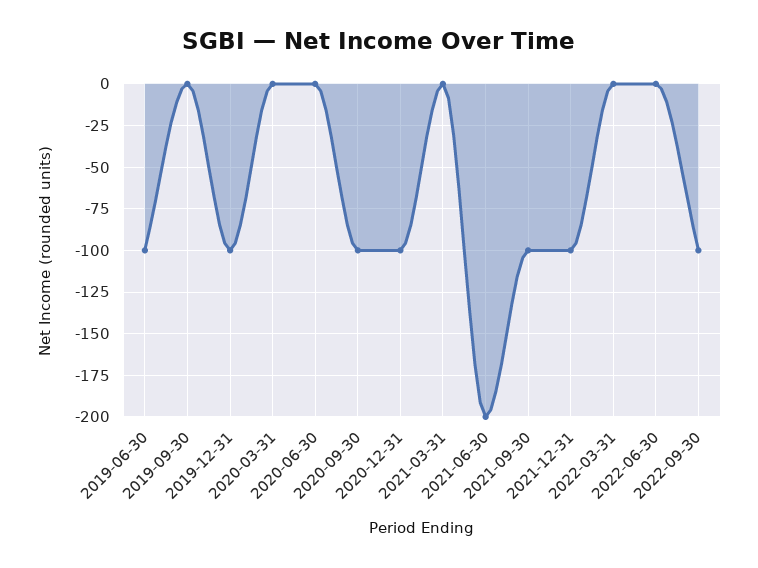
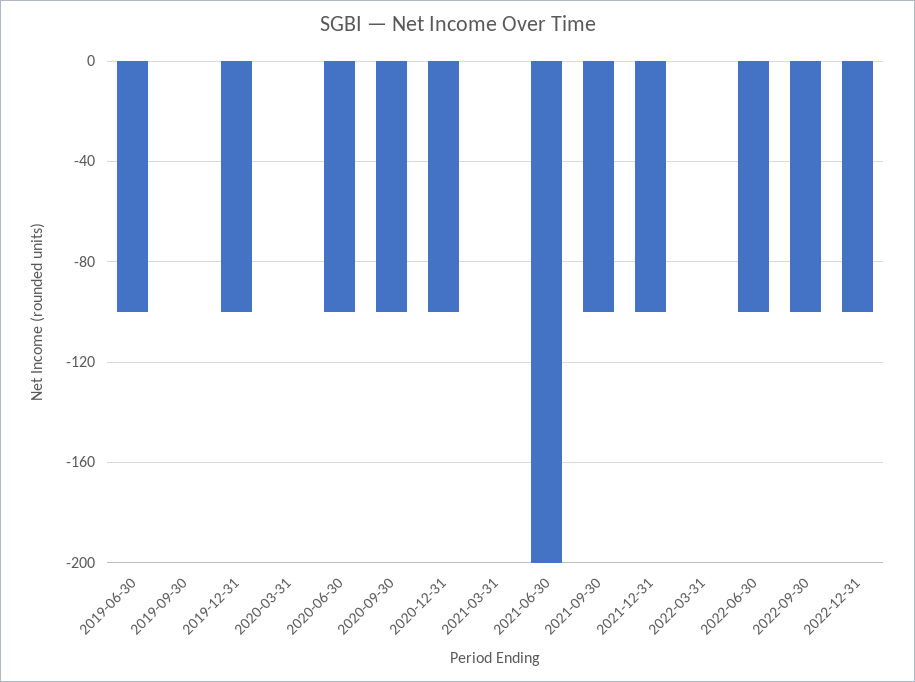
2020-06-30: 0 -> -100
2022-06-30: 0 -> -100
2022-12-31: none -> -100

